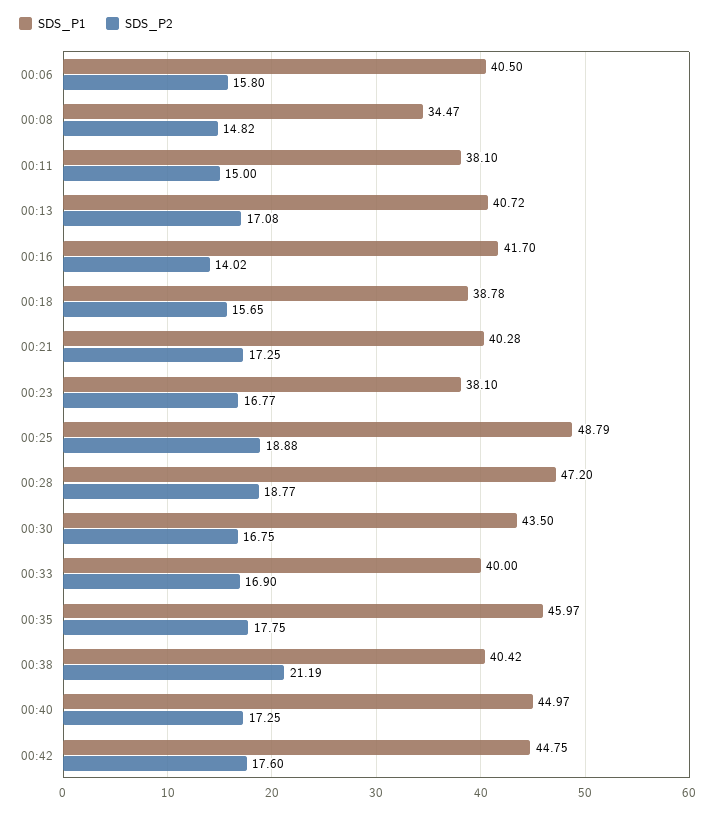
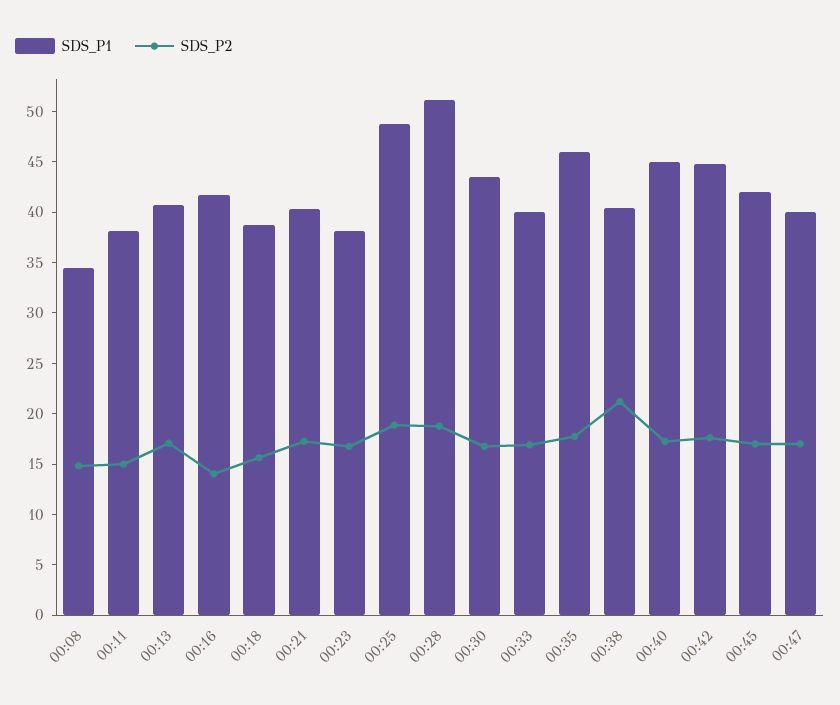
SDS_P1, 00:06: 40.5 -> none
SDS_P2, 00:06: 15.8 -> none
SDS_P1, 00:28: 47.2 -> 51
SDS_P1, 00:45: none -> 42
SDS_P2, 00:45: none -> 17
SDS_P1, 00:47: none -> 40
SDS_P2, 00:47: none -> 17

